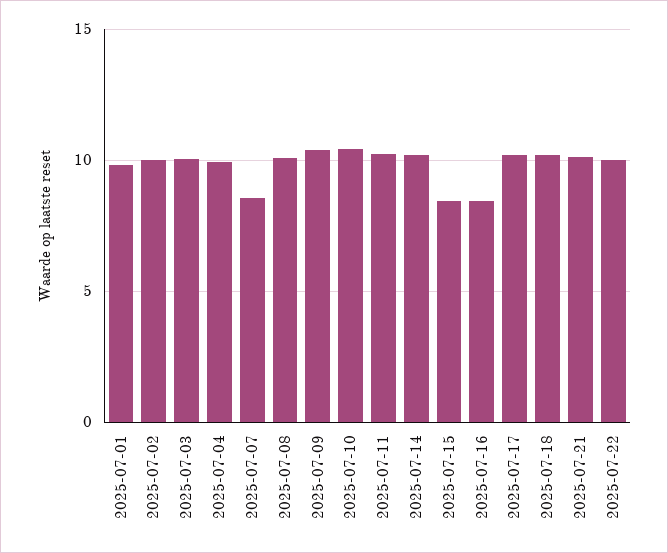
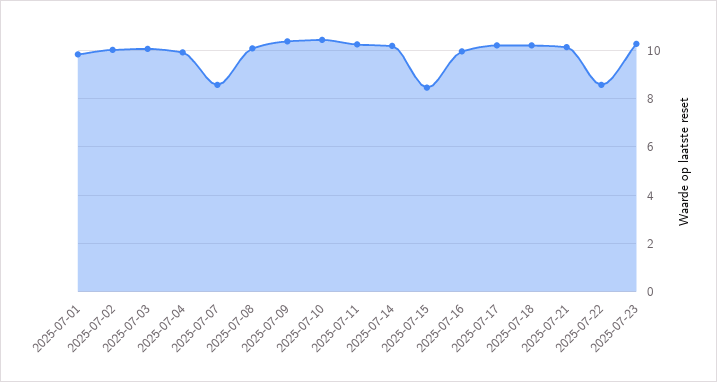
2025-07-16: 8.5 -> 10
2025-07-22: 10 -> 8.5
2025-07-23: none -> 10.25

